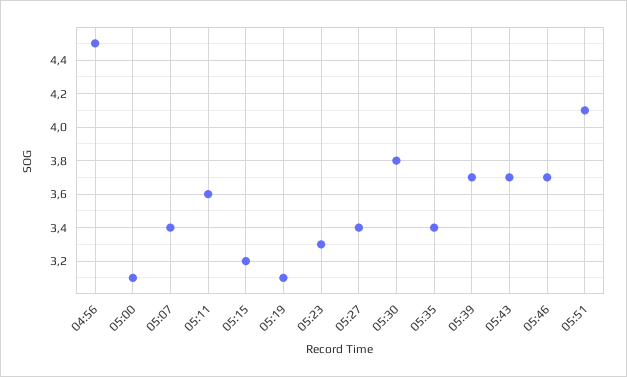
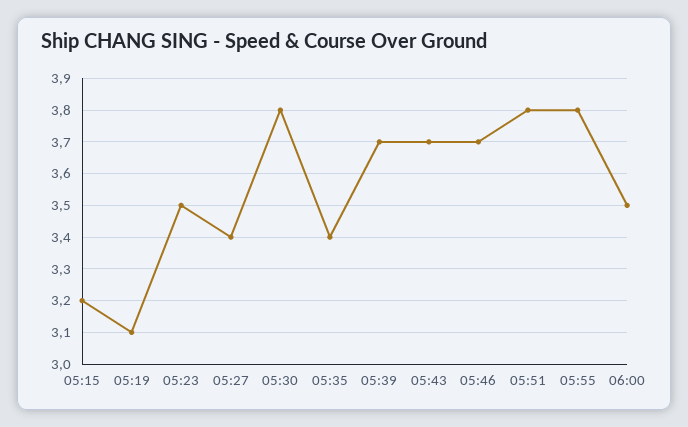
04:56: 4.5 -> none
05:00: 3.1 -> none
05:07: 3.4 -> none
05:11: 3.6 -> none
05:23: 3.3 -> 3.5
05:51: 4.1 -> 3.8
05:55: none -> 3.8
06:00: none -> 3.5

